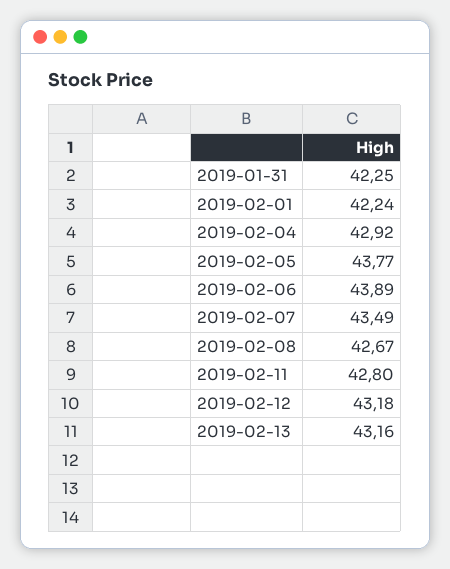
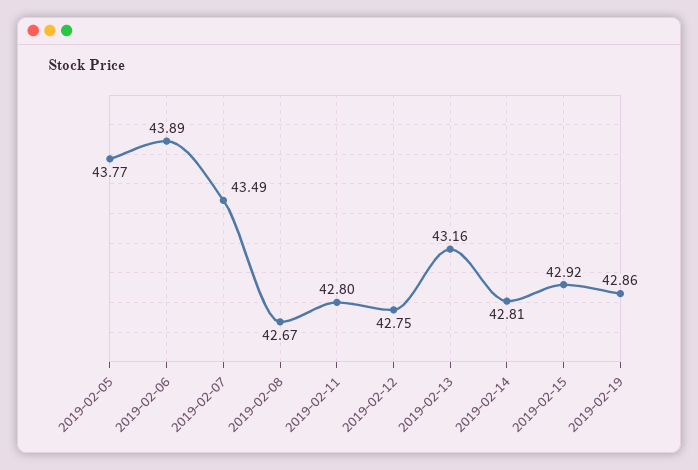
2019-01-31: 42.25 -> none
2019-02-01: 42.24 -> none
2019-02-04: 42.92 -> none
2019-02-12: 43.18 -> 42.75
2019-02-14: none -> 42.81
2019-02-15: none -> 42.92
2019-02-19: none -> 42.86

